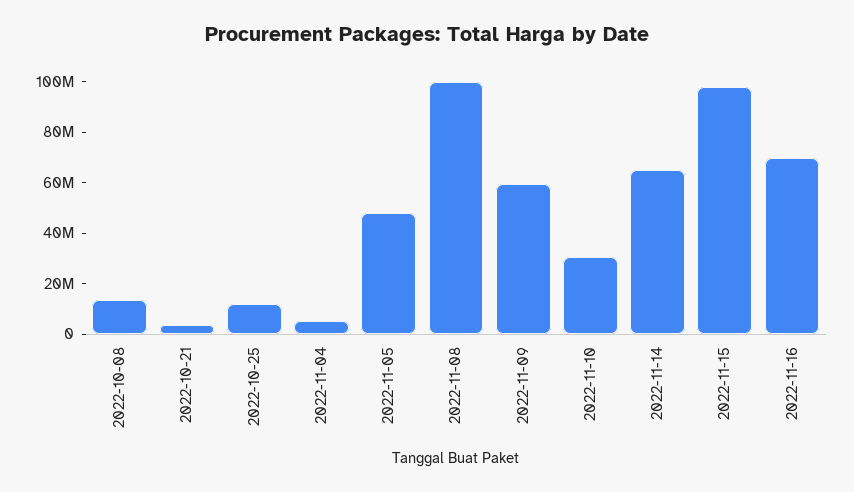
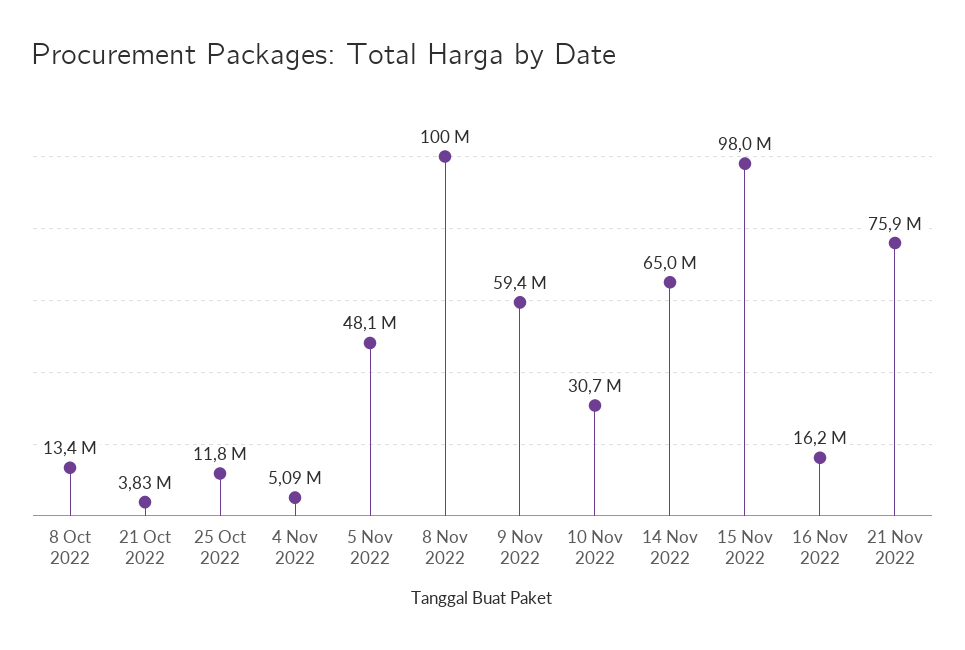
2022-11-16: 70000000 -> 16200000
21 Nov 2022: none -> 75900000

